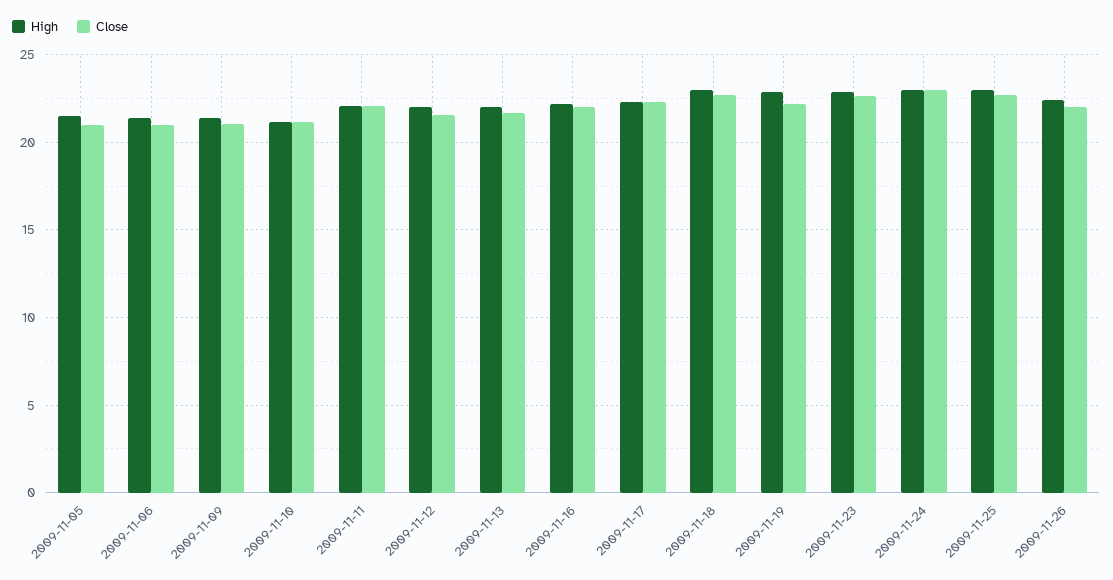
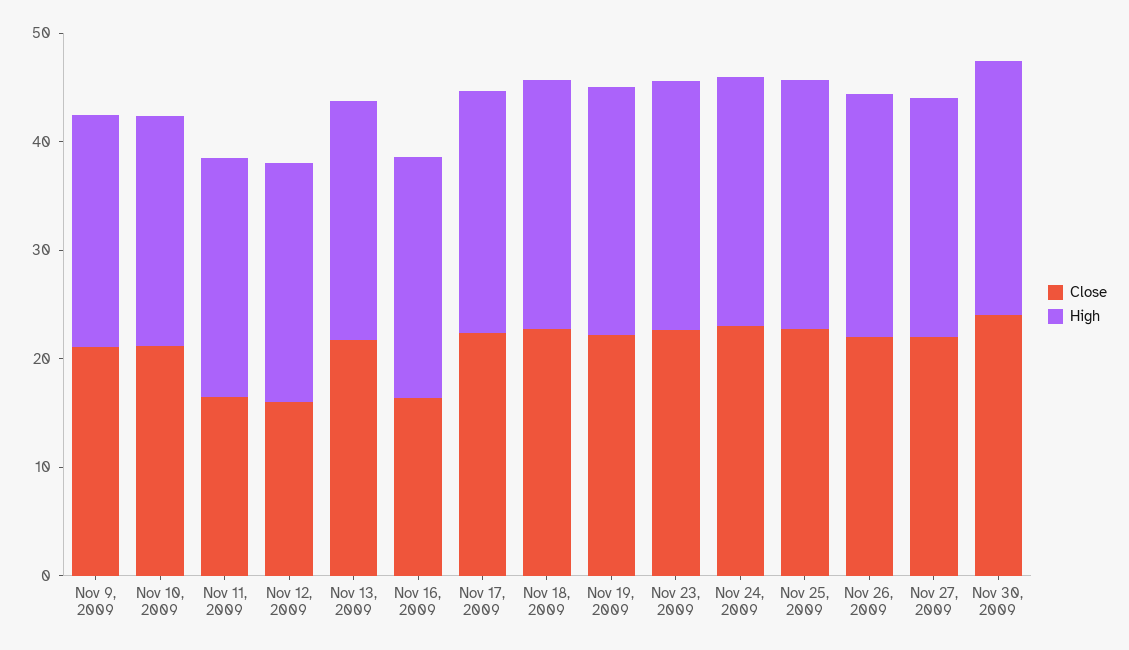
High, 2009-11-05: 21.5 -> none
Close, 2009-11-05: 21 -> none
High, 2009-11-06: 21.5 -> none
Close, 2009-11-06: 21 -> none
Close, 2009-11-11: 22 -> 16
Close, 2009-11-12: 21.5 -> 16
Close, 2009-11-16: 22 -> 16
Close, Nov 27, 2009: none -> 22
High, Nov 27, 2009: none -> 22
Close, Nov 30, 2009: none -> 24
High, Nov 30, 2009: none -> 24

